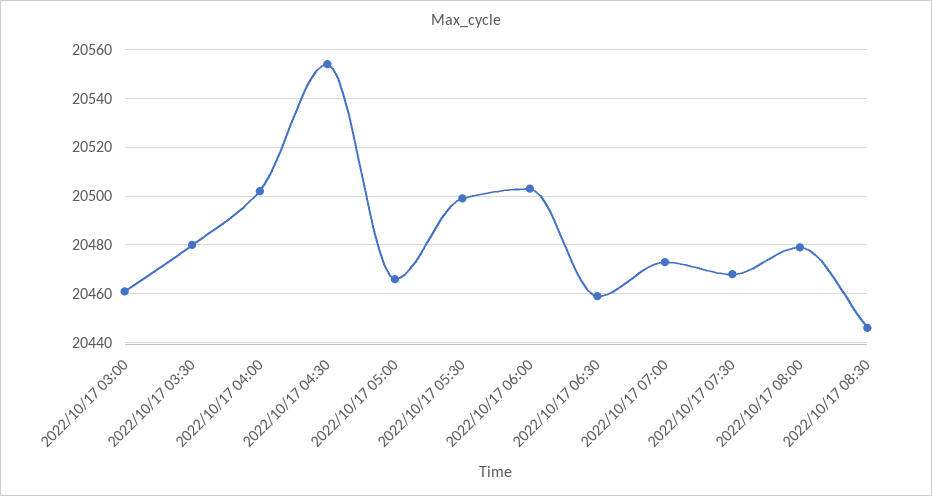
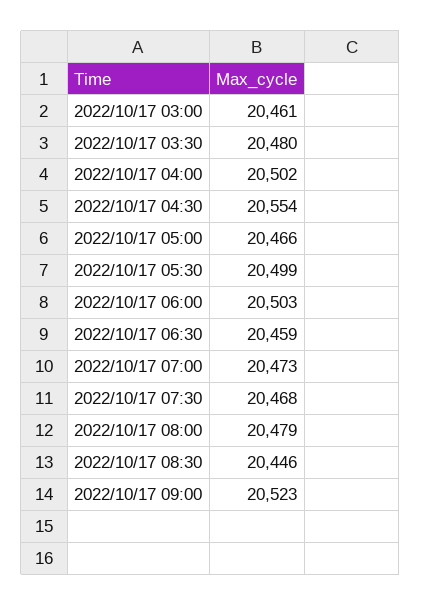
2022/10/17 09:00: none -> 20523

